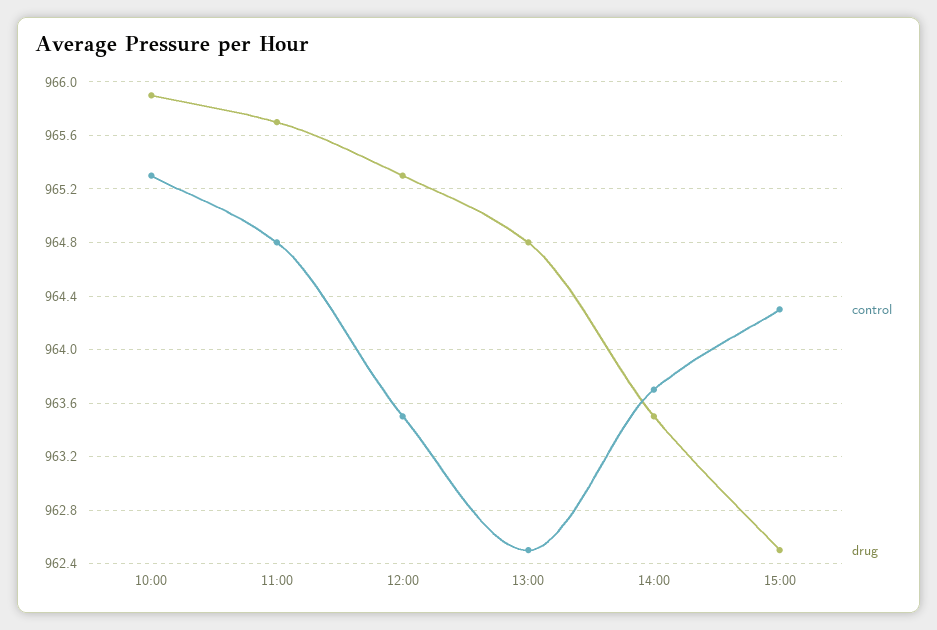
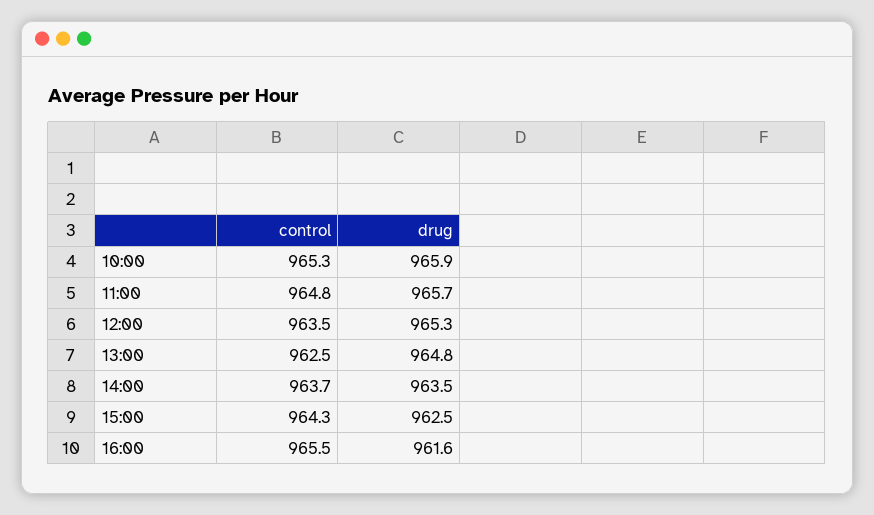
control, 16:00: none -> 965.5
drug, 16:00: none -> 961.6

